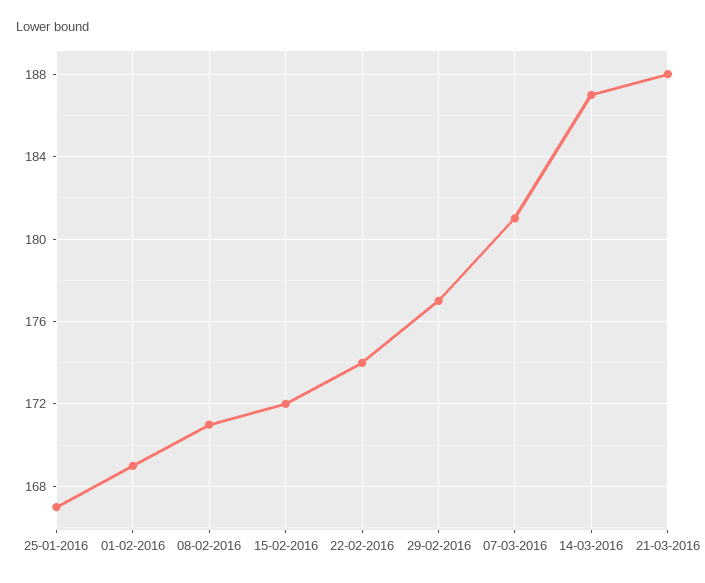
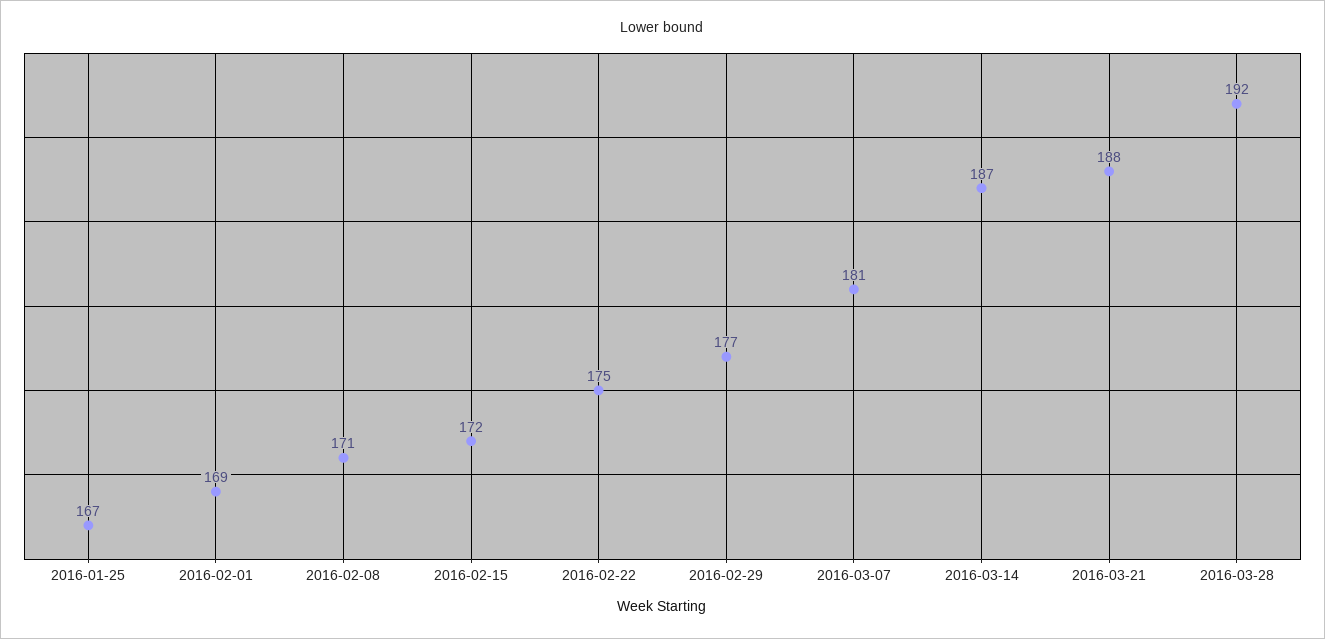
22-02-2016: 174 -> 175
2016-03-28: none -> 192

